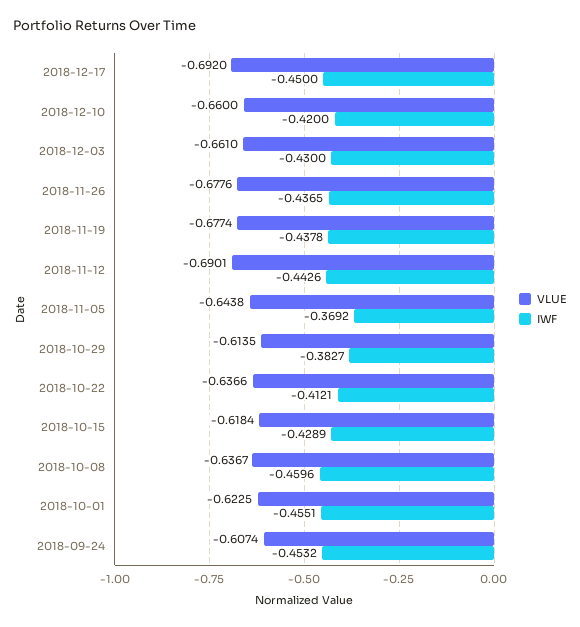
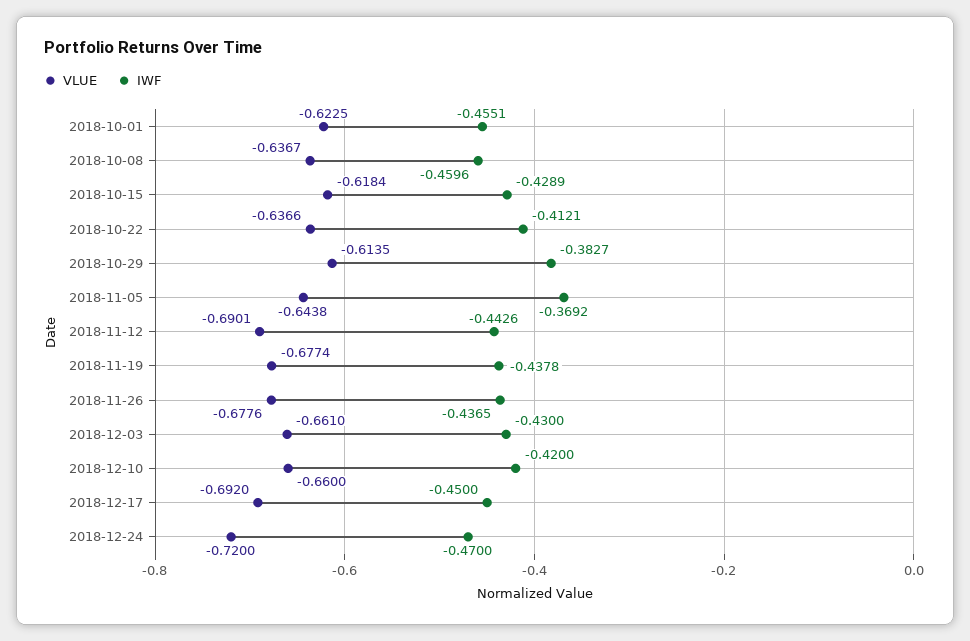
VLUE, 2018-09-24: -0.6074 -> none
IWF, 2018-09-24: -0.4532 -> none
VLUE, 2018-12-24: none -> -0.72
IWF, 2018-12-24: none -> -0.47

